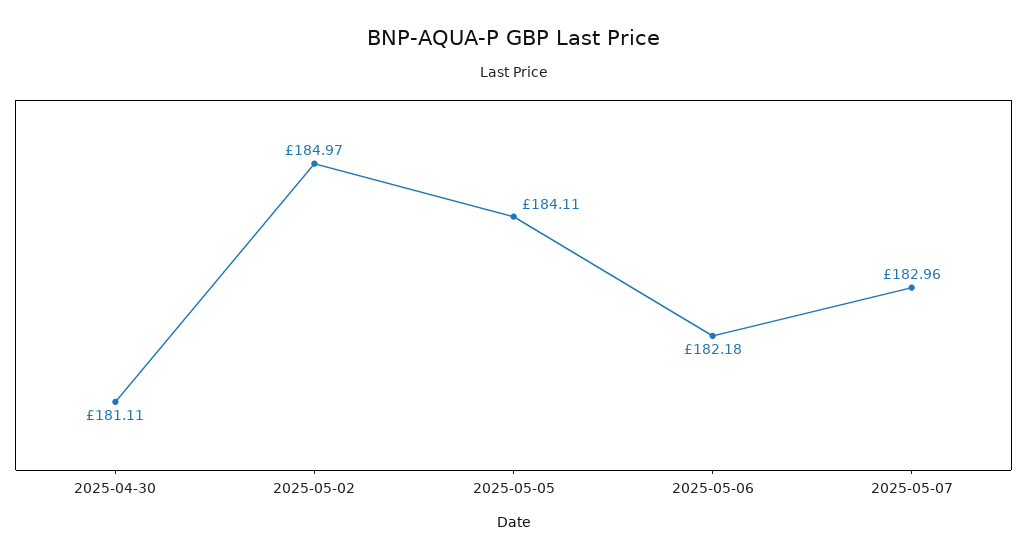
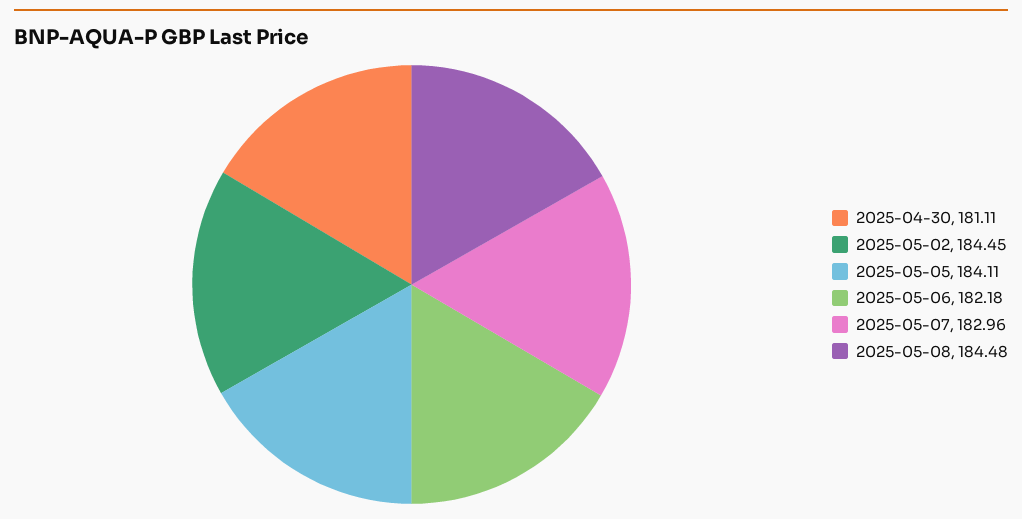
2025-05-02: 184.97 -> 184.45
2025-05-08: none -> 184.48

